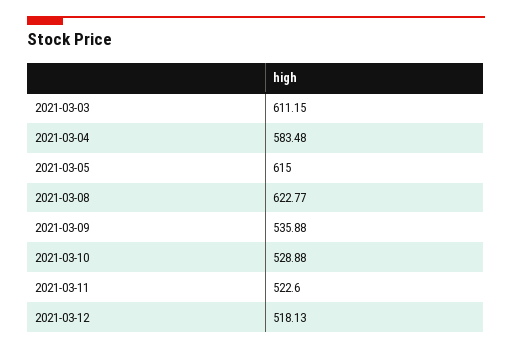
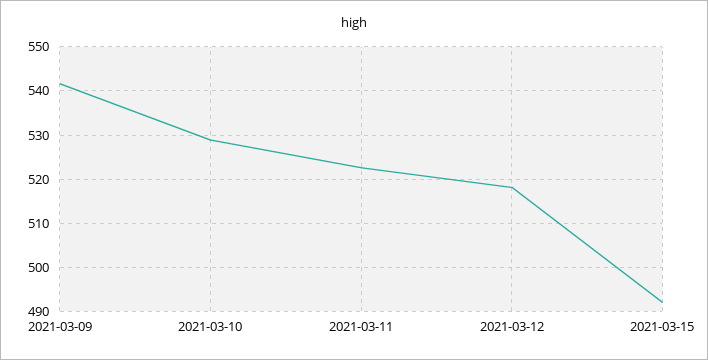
2021-03-03: 611.15 -> none
2021-03-04: 583.48 -> none
2021-03-05: 615 -> none
2021-03-08: 622.77 -> none
2021-03-09: 535.88 -> 542
2021-03-15: none -> 492

